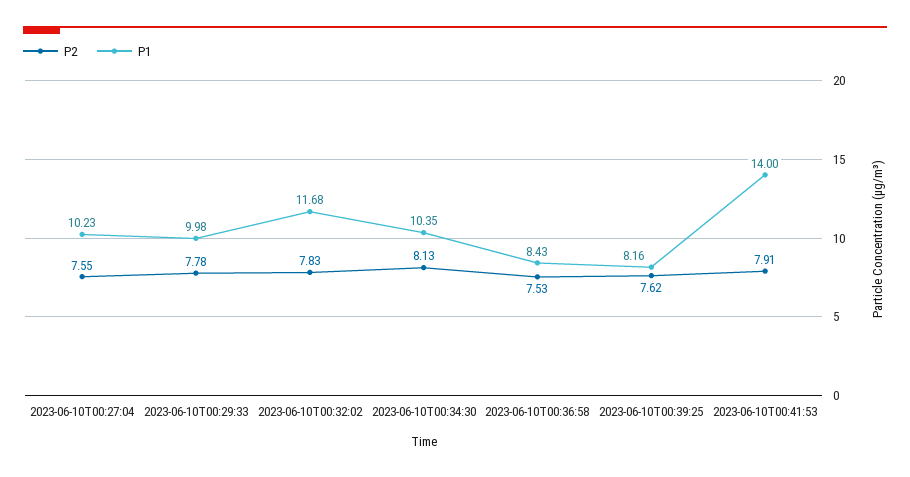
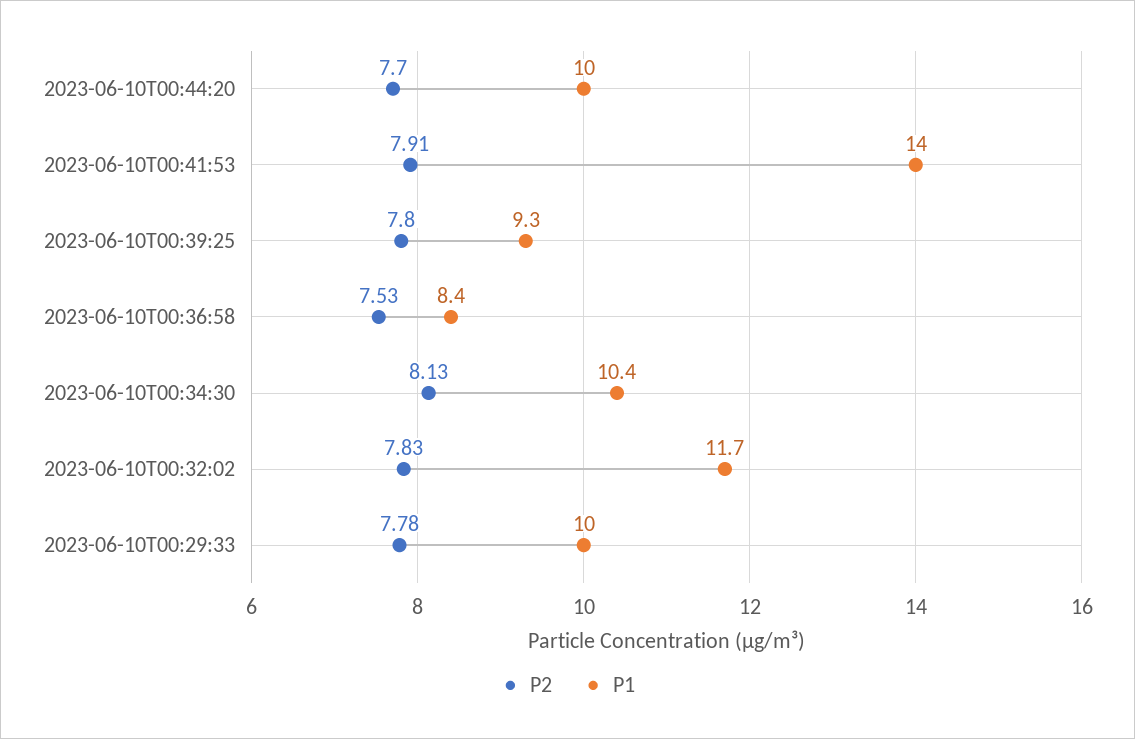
P2, 2023-06-10T00:27:04: 7.55 -> none
P1, 2023-06-10T00:27:04: 10.23 -> none
P2, 2023-06-10T00:39:25: 7.62 -> 7.8
P1, 2023-06-10T00:39:25: 8.16 -> 9.3
P2, 2023-06-10T00:44:20: none -> 7.7
P1, 2023-06-10T00:44:20: none -> 10

